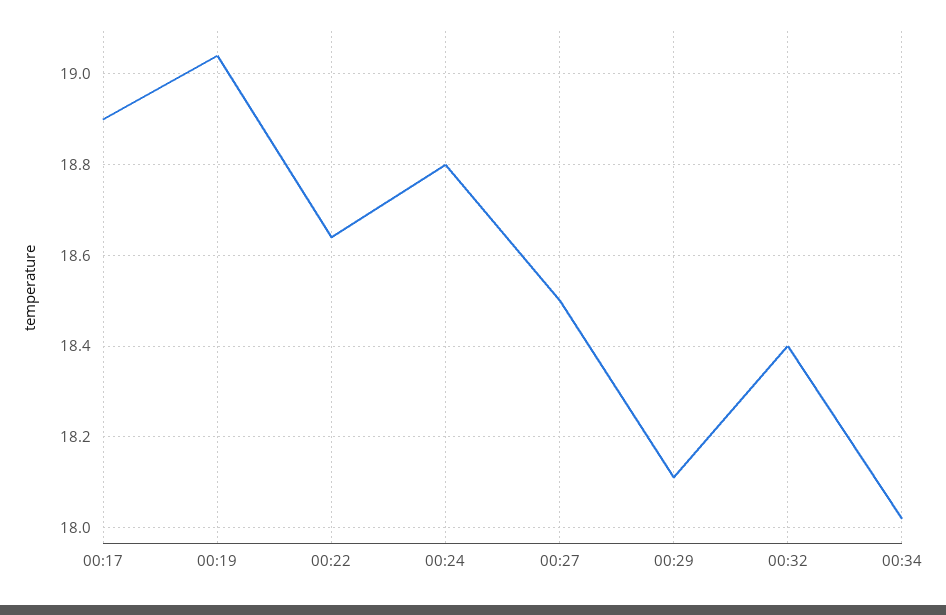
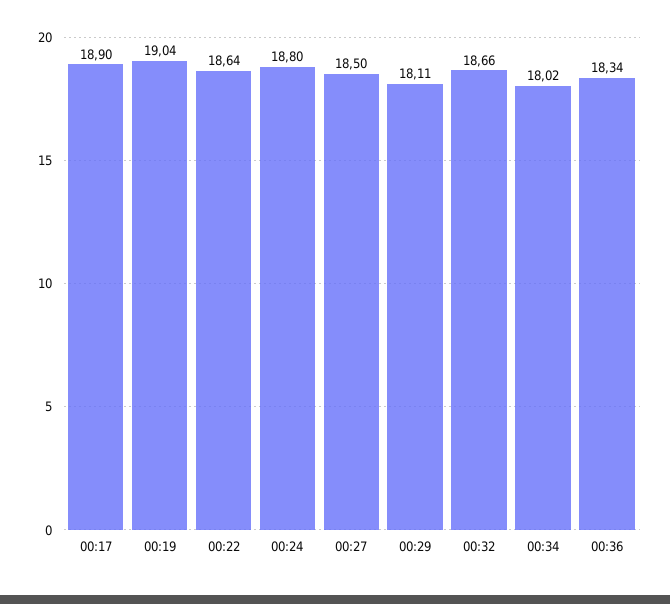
00:32: 18.4 -> 18.66
00:36: none -> 18.34

